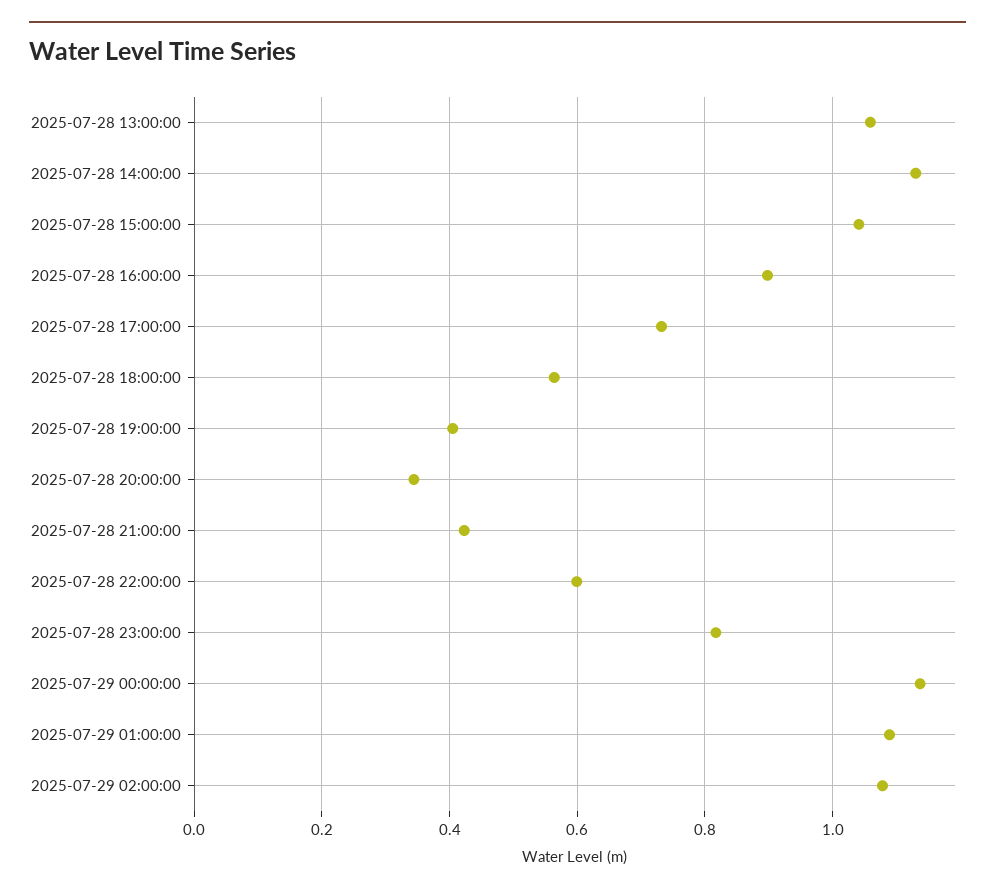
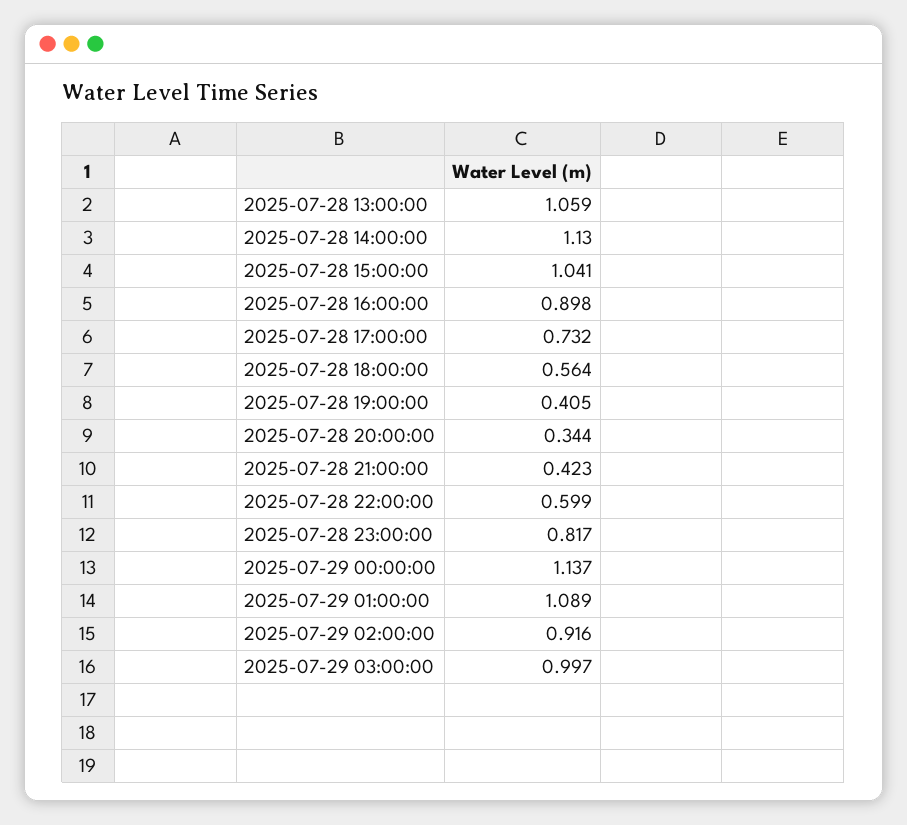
2025-07-29 02:00:00: 1.08 -> 0.916
2025-07-29 03:00:00: none -> 0.997

